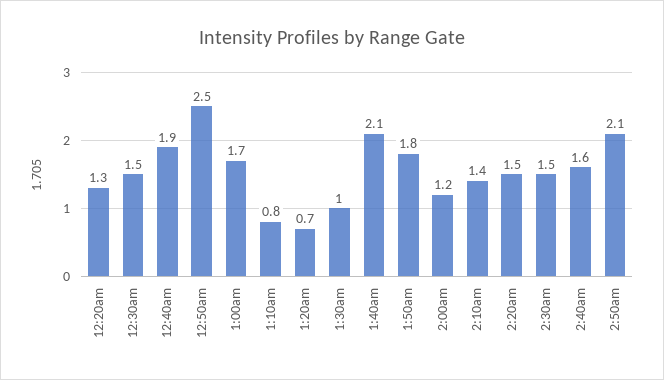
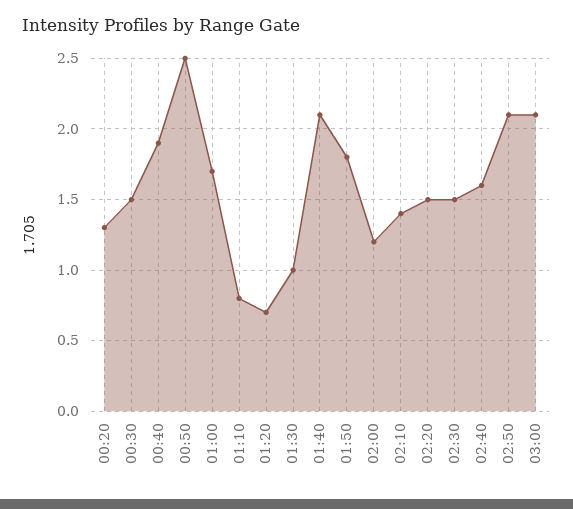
03:00: none -> 2.1

